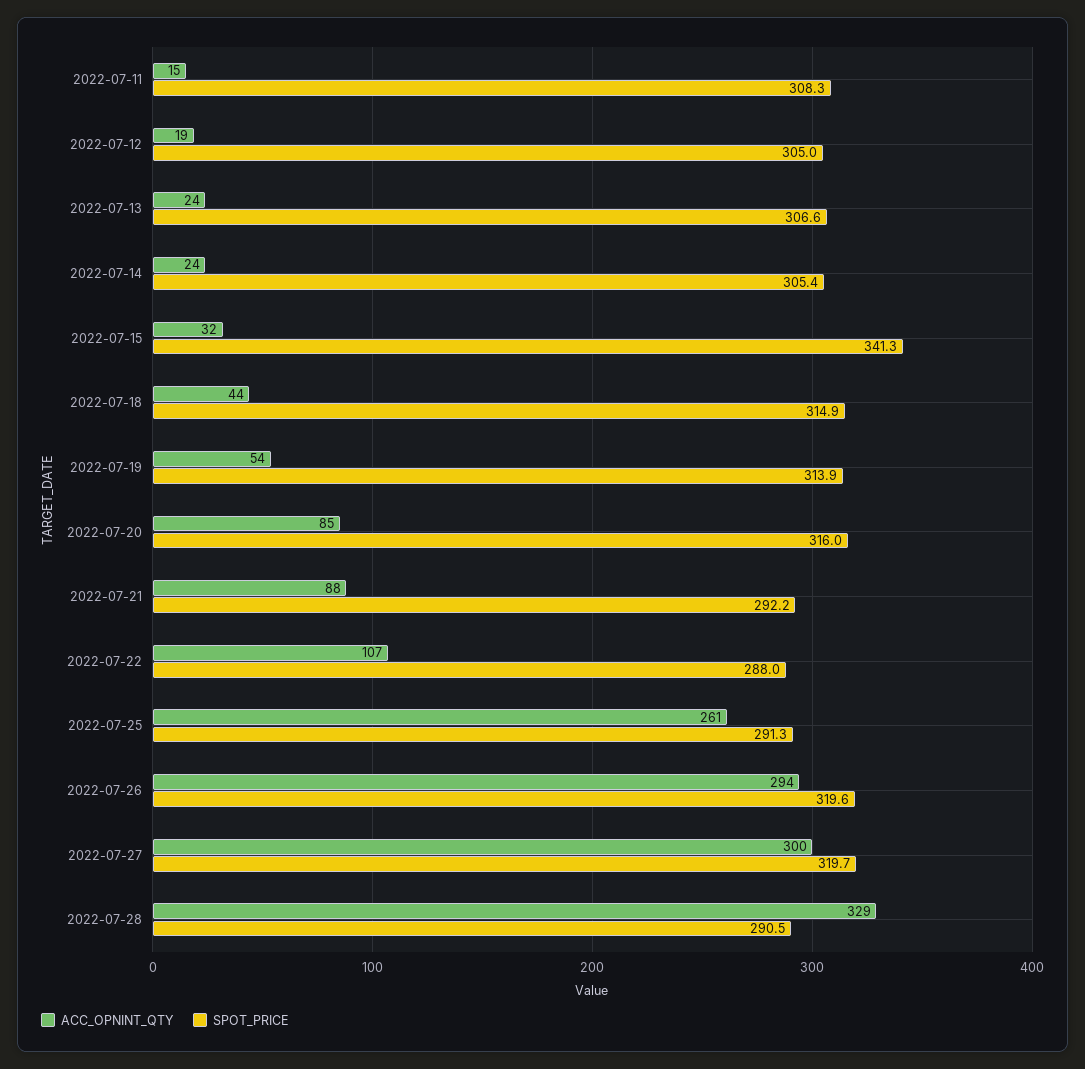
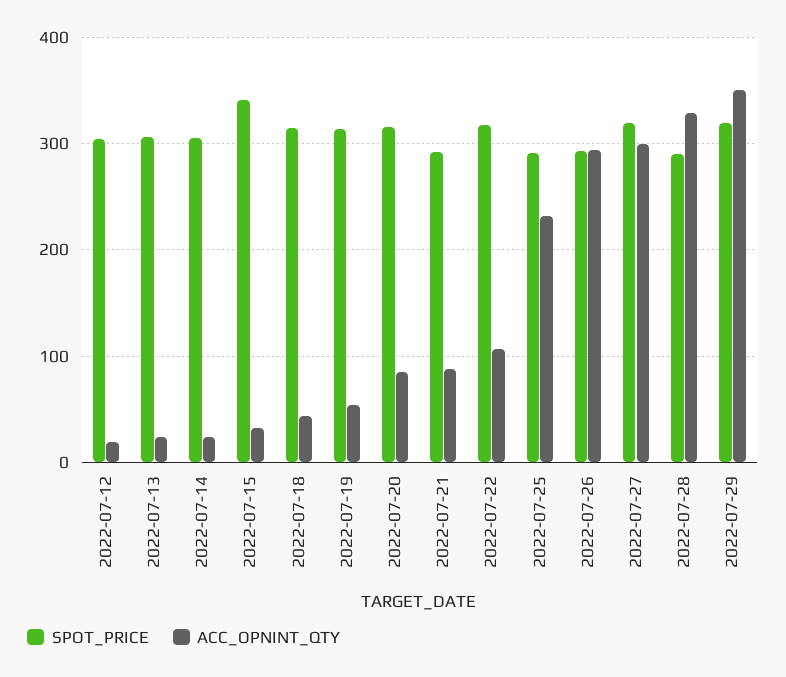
ACC_OPNINT_QTY, 2022-07-11: 15 -> none
SPOT_PRICE, 2022-07-11: 308.3 -> none
SPOT_PRICE, 2022-07-22: 288 -> 320
ACC_OPNINT_QTY, 2022-07-25: 261 -> 230
SPOT_PRICE, 2022-07-26: 319.6 -> 290
SPOT_PRICE, 2022-07-29: none -> 320
ACC_OPNINT_QTY, 2022-07-29: none -> 350

